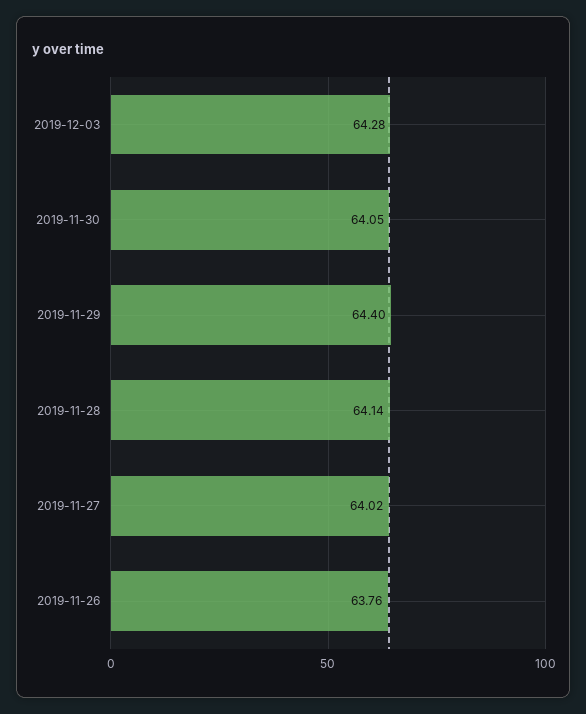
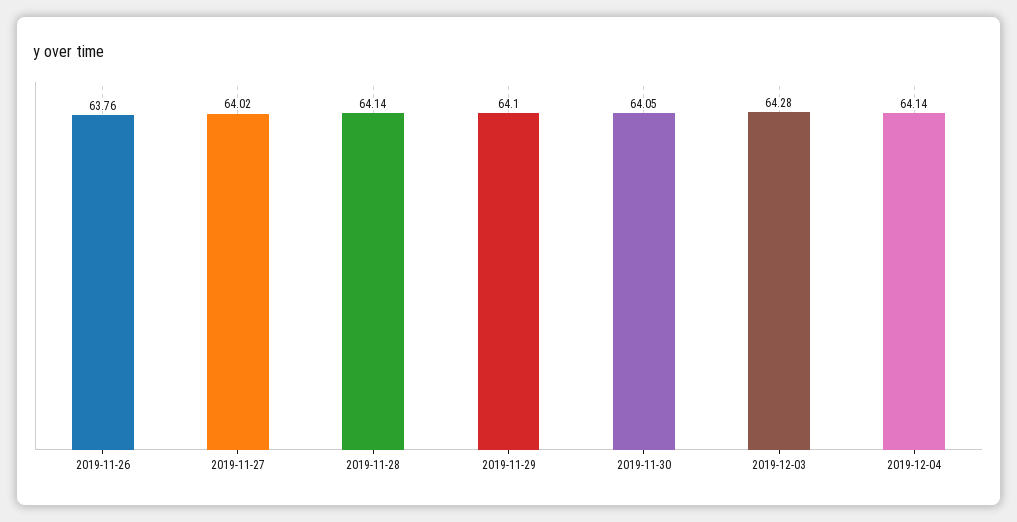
2019-11-29: 64.4 -> 64.1
2019-12-04: none -> 64.14

